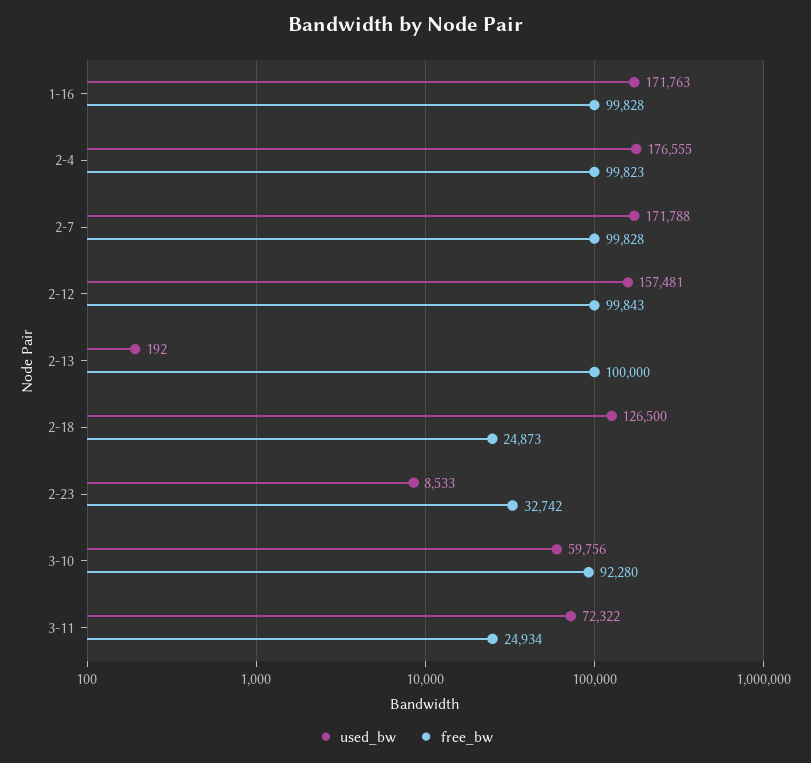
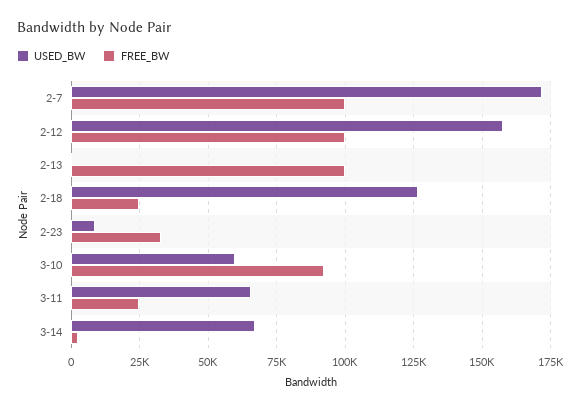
used_bw, 1-16: 171763 -> none
free_bw, 1-16: 99828 -> none
used_bw, 2-4: 176555 -> none
free_bw, 2-4: 99823 -> none
used_bw, 3-11: 72322 -> 65000
used_bw, 3-14: none -> 67500
free_bw, 3-14: none -> 2500

